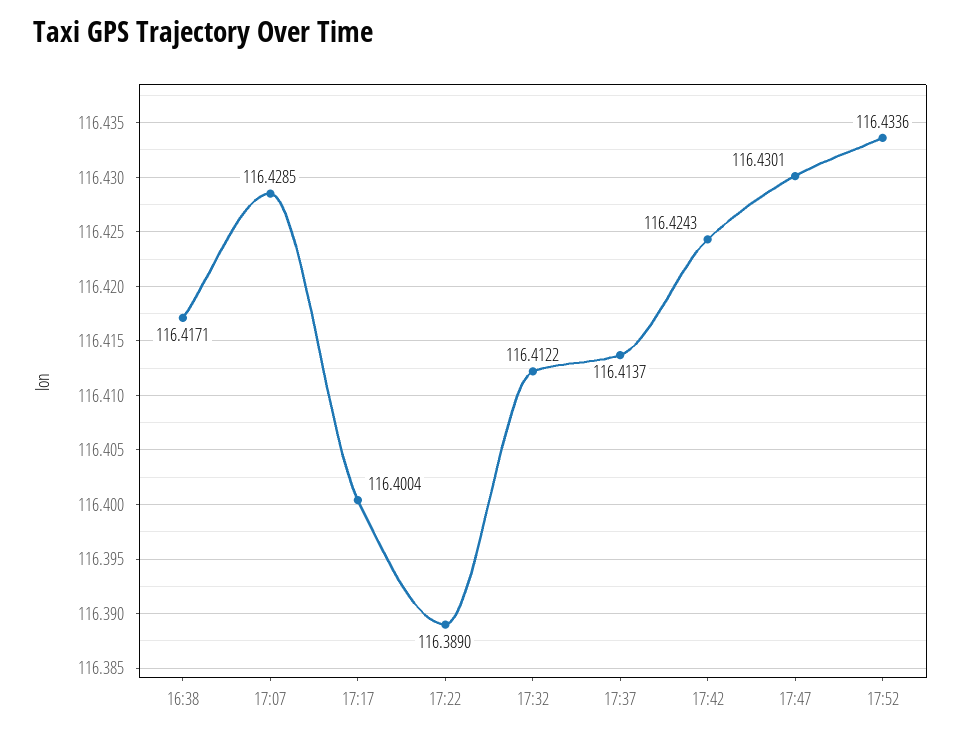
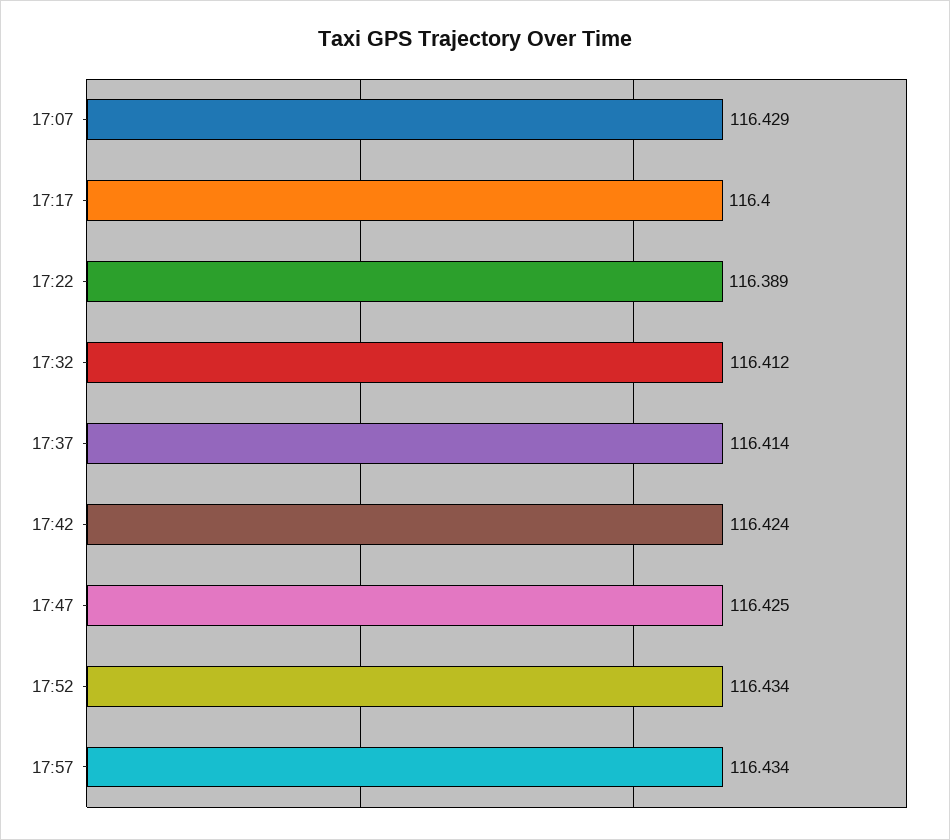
16:38: 116.4171 -> none
17:47: 116.4301 -> 116.425
17:57: none -> 116.434

